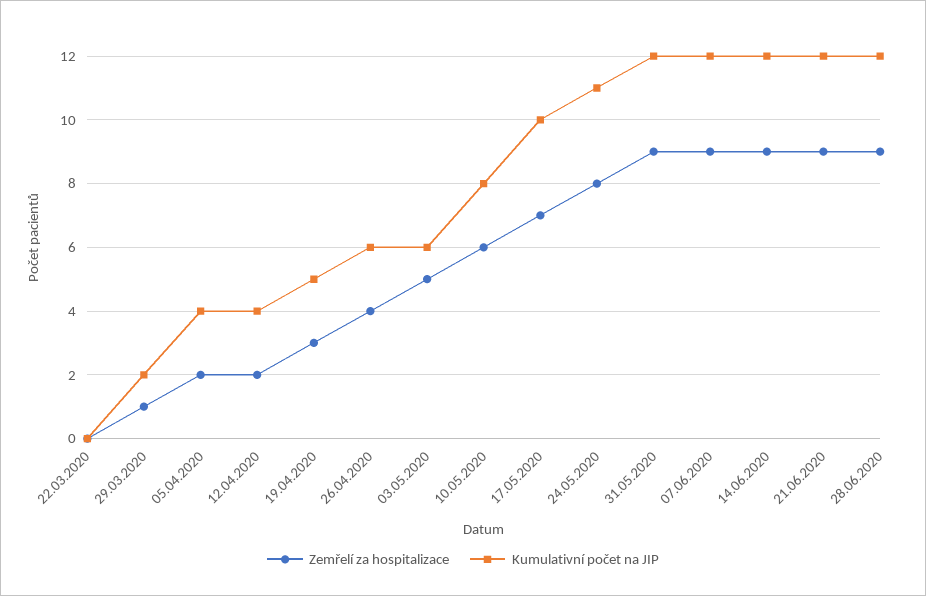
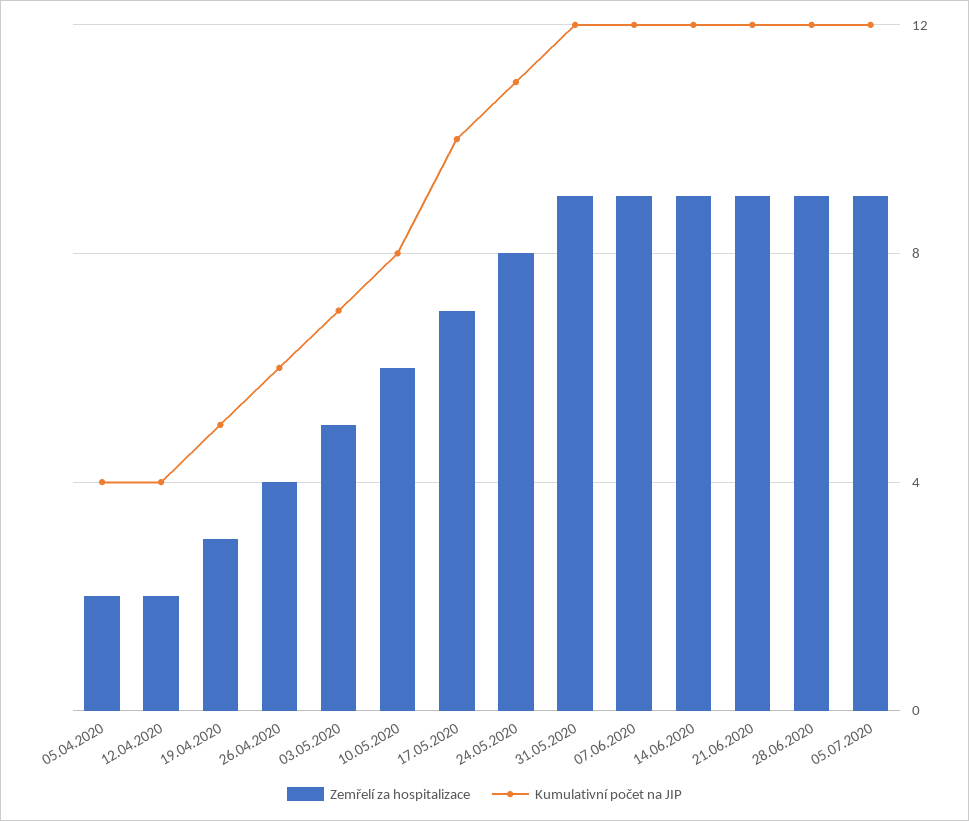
Zemřelí za hospitalizace, 22.03.2020: 0 -> none
Kumulativní počet na JIP, 22.03.2020: 0 -> none
Zemřelí za hospitalizace, 29.03.2020: 1 -> none
Kumulativní počet na JIP, 29.03.2020: 2 -> none
Kumulativní počet na JIP, 03.05.2020: 6 -> 7
Zemřelí za hospitalizace, 05.07.2020: none -> 9
Kumulativní počet na JIP, 05.07.2020: none -> 12

